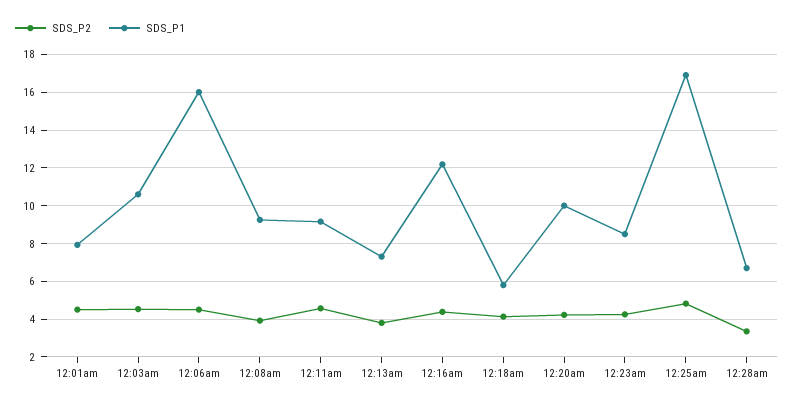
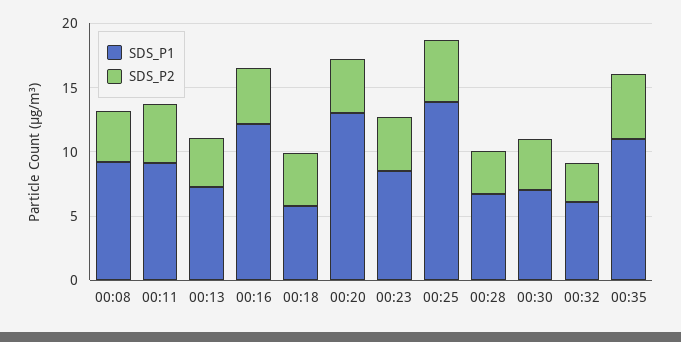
SDS_P2, 12:01am: 4.5 -> none
SDS_P1, 12:01am: 8 -> none
SDS_P2, 12:03am: 4.5 -> none
SDS_P1, 12:03am: 10.5 -> none
SDS_P2, 12:06am: 4.5 -> none
SDS_P1, 12:06am: 16 -> none
SDS_P1, 12:20am: 10 -> 13
SDS_P1, 12:25am: 17 -> 14
SDS_P1, 00:30: none -> 7
SDS_P2, 00:30: none -> 4
SDS_P1, 00:32: none -> 6
SDS_P2, 00:32: none -> 3
SDS_P1, 00:35: none -> 11
SDS_P2, 00:35: none -> 5

